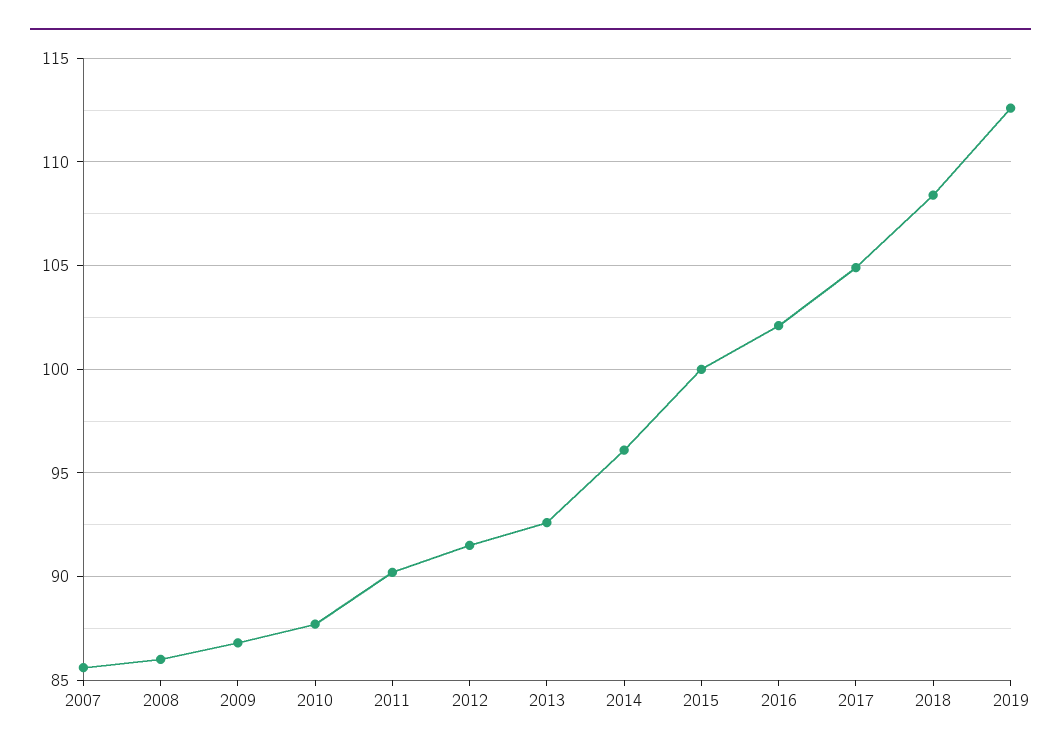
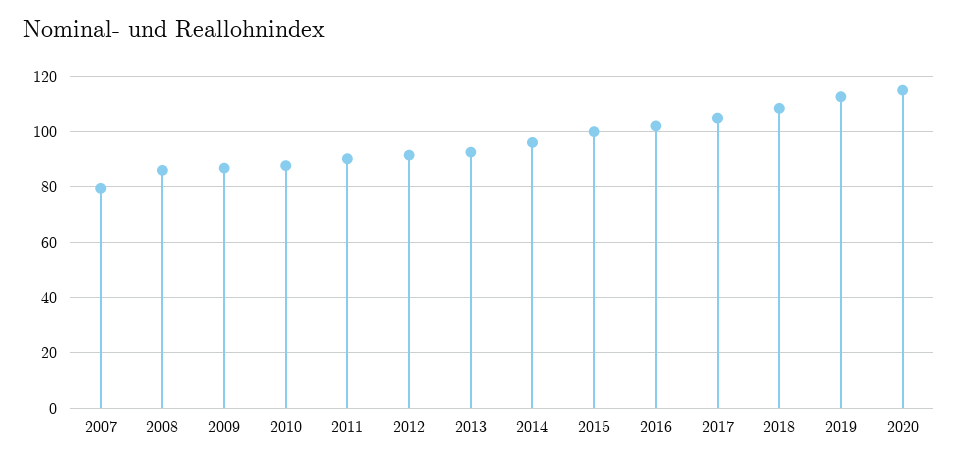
2007: 85.5 -> 80
2020: none -> 115

